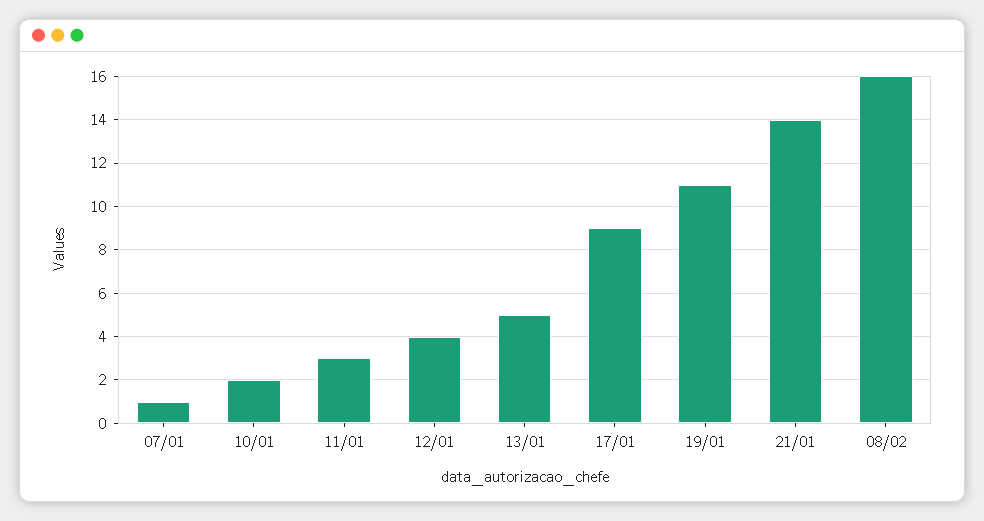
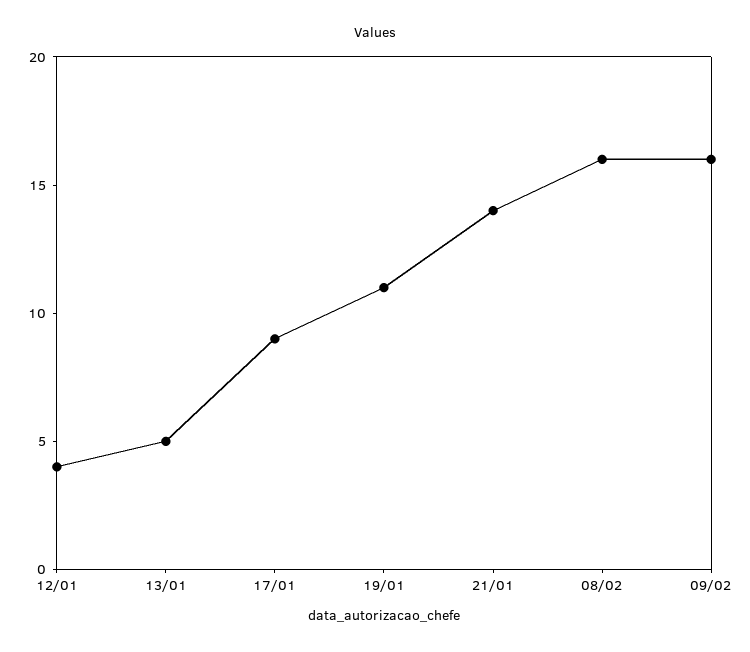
07/01: 1 -> none
10/01: 2 -> none
11/01: 3 -> none
09/02: none -> 16

